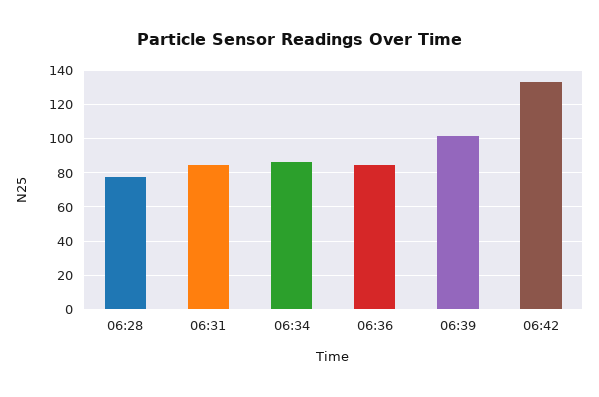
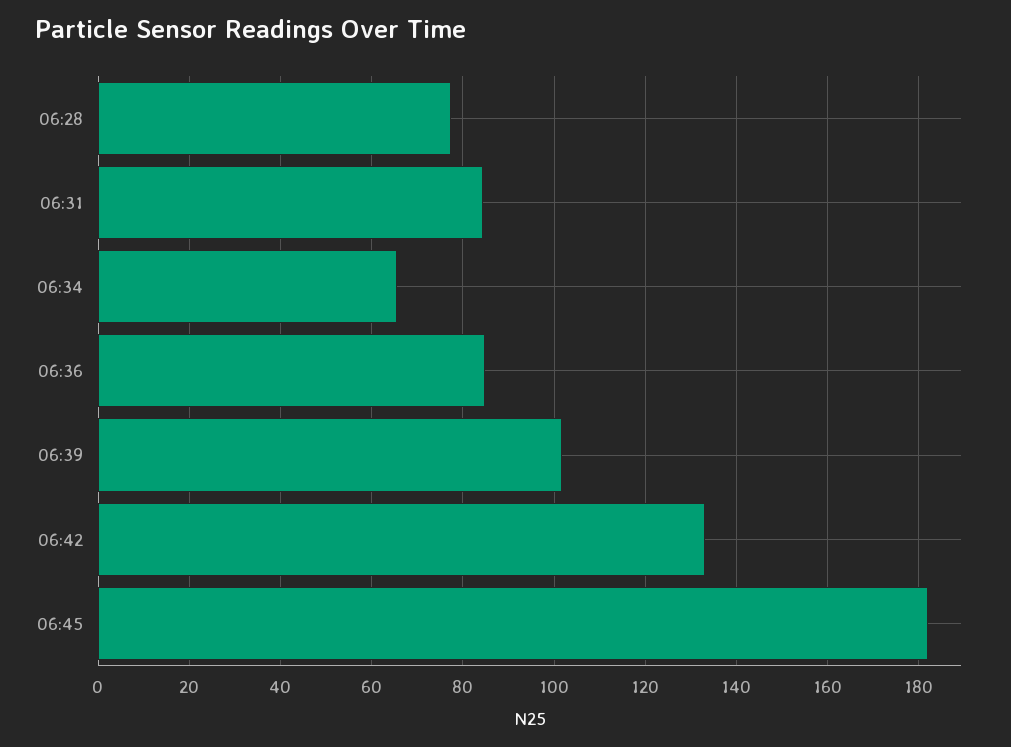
06:34: 85 -> 66
06:45: none -> 182

